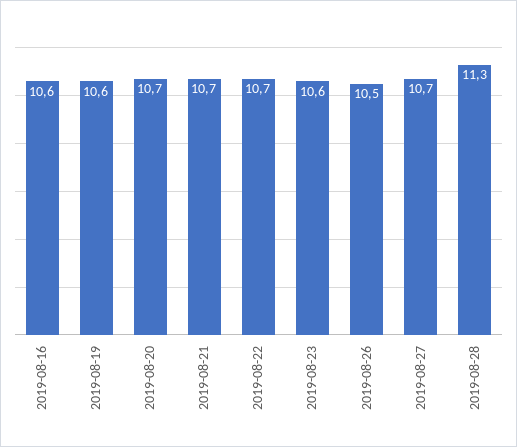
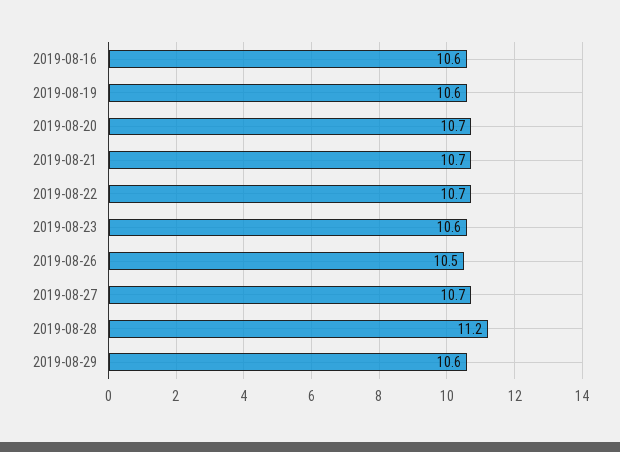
2019-08-28: 11.3 -> 11.2
2019-08-29: none -> 10.6

